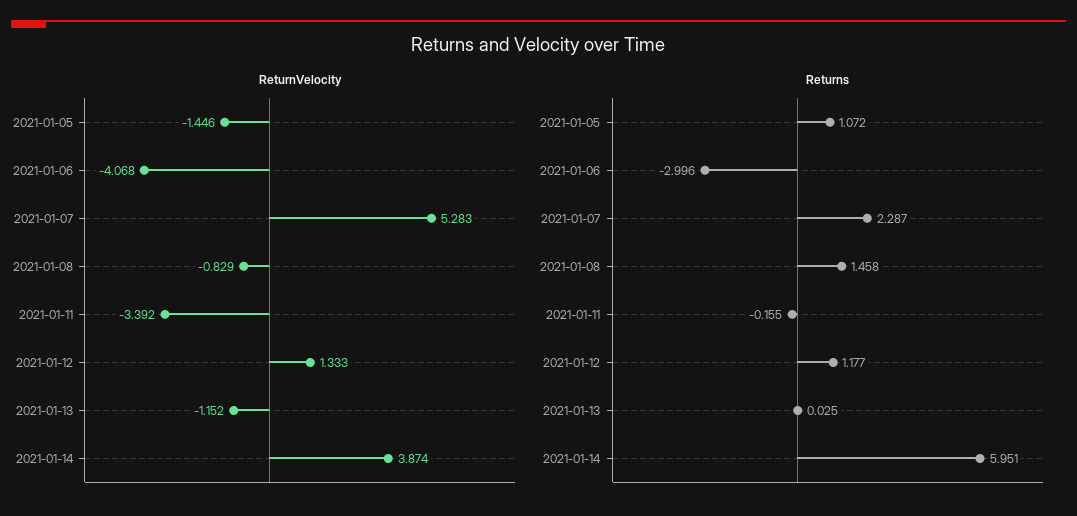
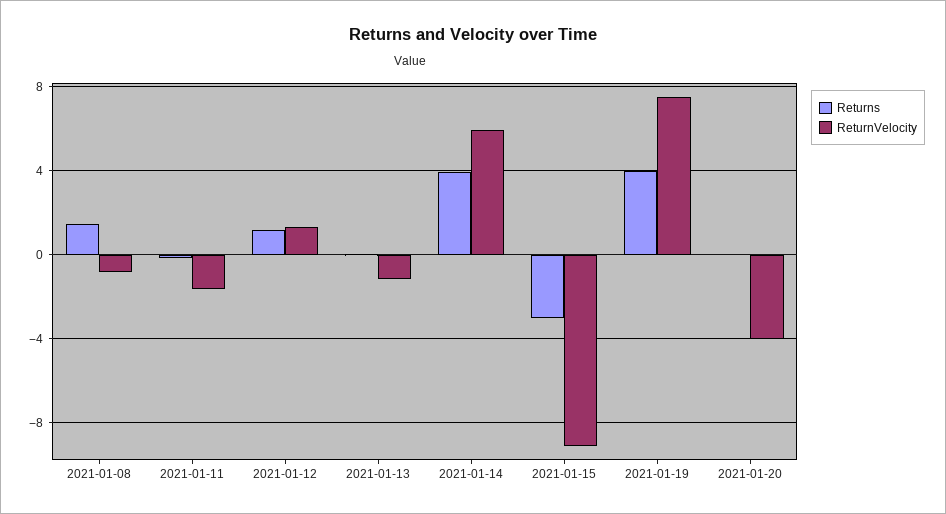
ReturnVelocity, 2021-01-05: -1.446 -> none
ReturnVelocity, 2021-01-06: -4.068 -> none
ReturnVelocity, 2021-01-07: 5.283 -> none
ReturnVelocity, 2021-01-11: -3.392 -> -1.5
ReturnVelocity, 2021-01-14: 3.874 -> 6
Returns, 2021-01-05: 1.072 -> none
Returns, 2021-01-06: -2.996 -> none
Returns, 2021-01-07: 2.287 -> none
Returns, 2021-01-14: 5.951 -> 4
Returns, 2021-01-15: none -> -3
ReturnVelocity, 2021-01-15: none -> -9
Returns, 2021-01-19: none -> 4
ReturnVelocity, 2021-01-19: none -> 7.5
Returns, 2021-01-20: none -> 0
ReturnVelocity, 2021-01-20: none -> -4

